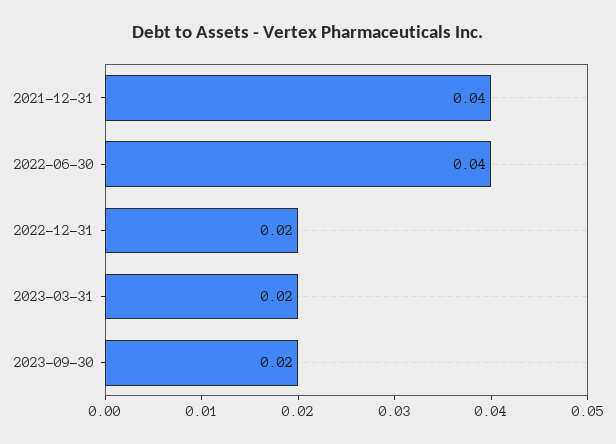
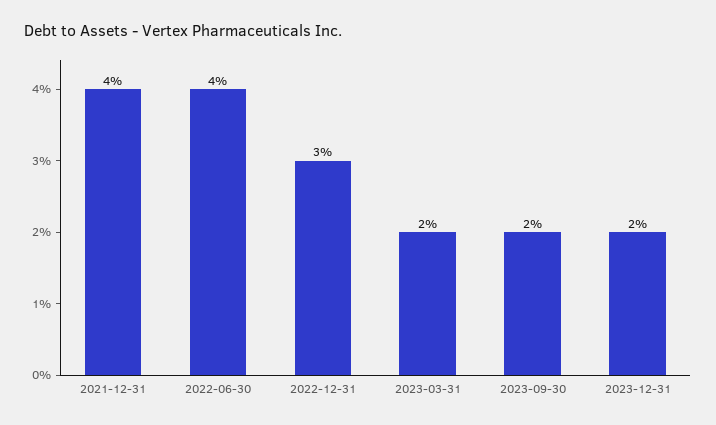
2022-12-31: 0.02 -> 0.03
2023-12-31: none -> 0.02

